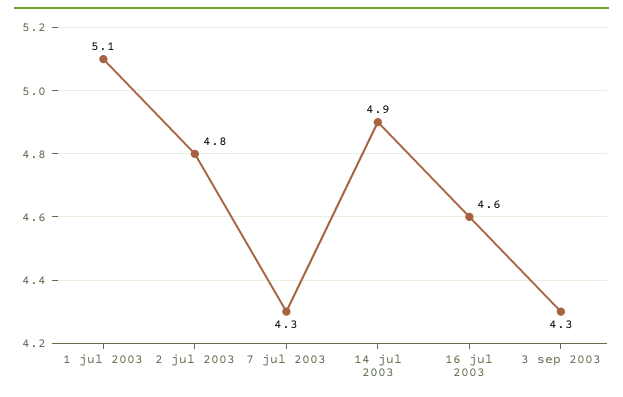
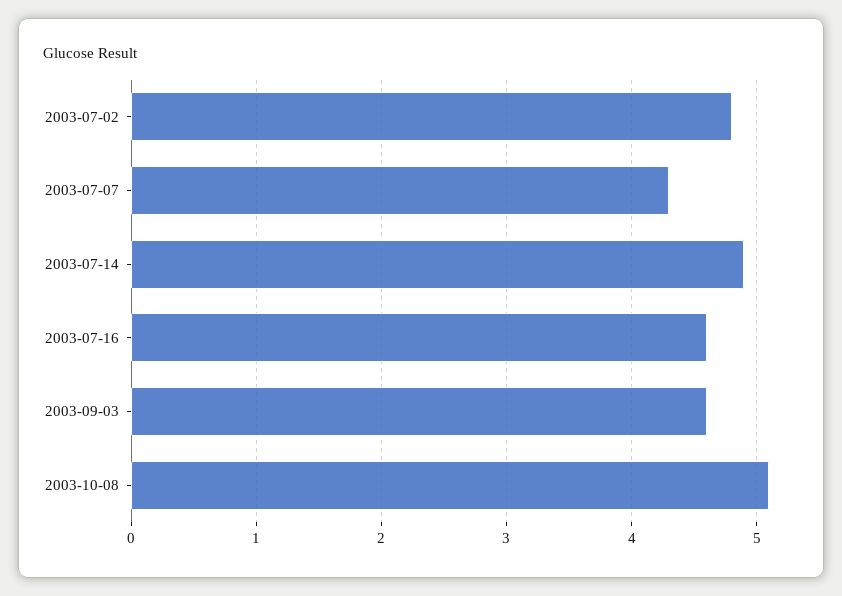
1 jul 2003: 5.1 -> none
3 sep 2003: 4.3 -> 4.6
2003-10-08: none -> 5.1

